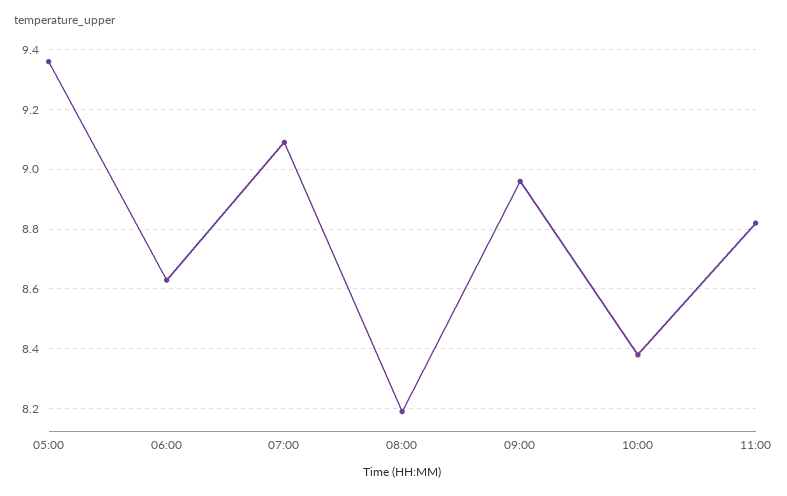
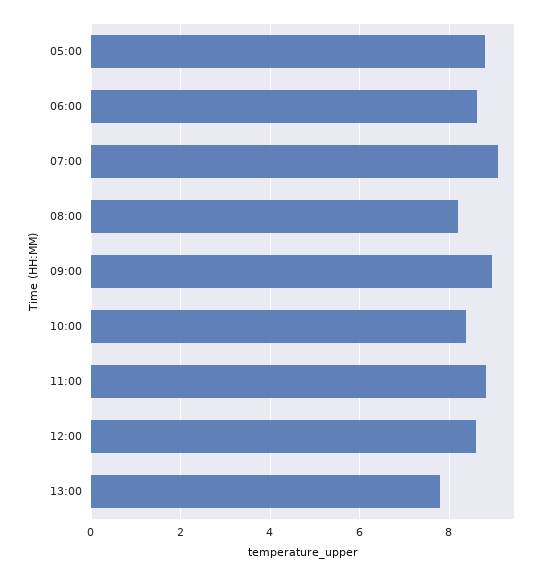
05:00: 9.35 -> 8.8
12:00: none -> 8.6
13:00: none -> 7.8

